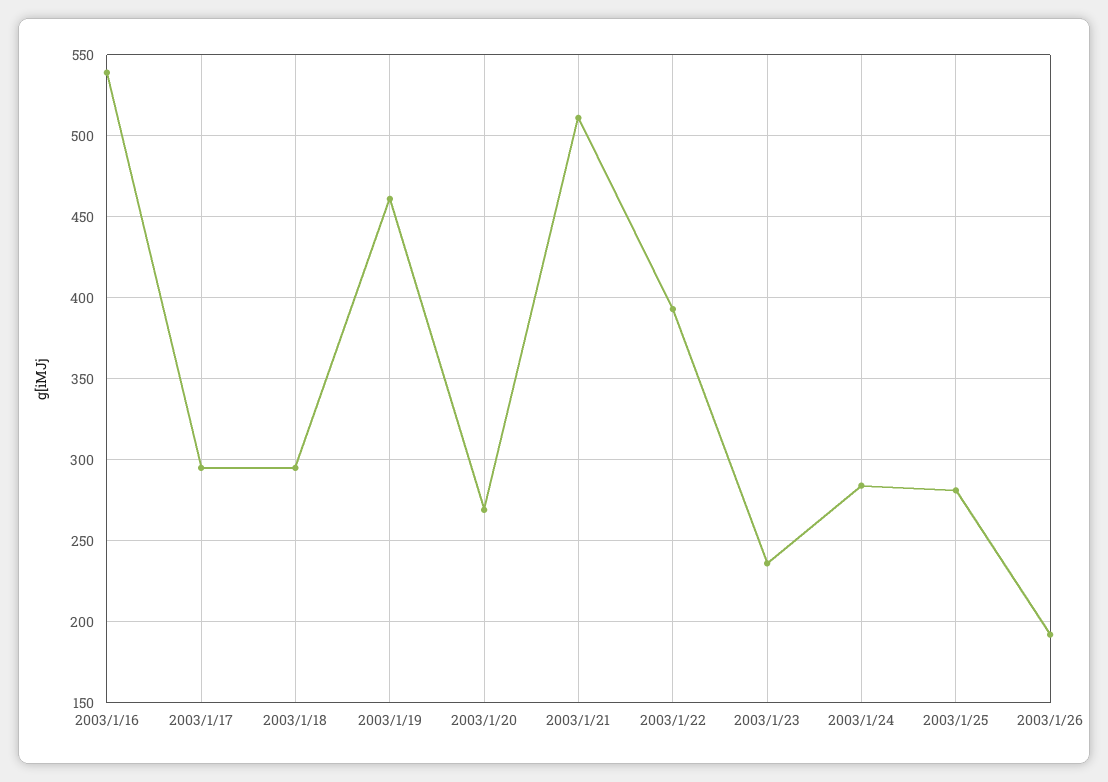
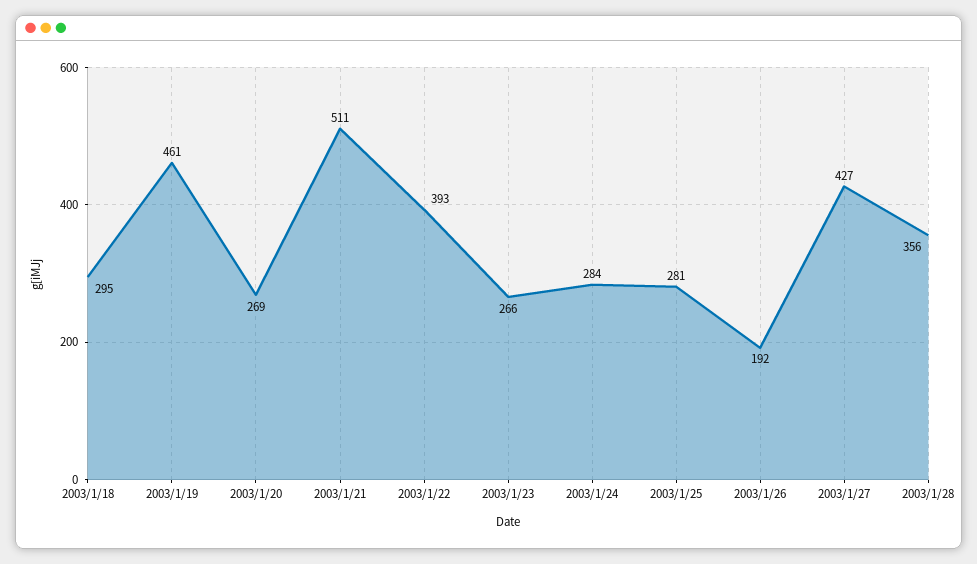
2003/1/16: 540 -> none
2003/1/17: 295 -> none
2003/1/23: 235 -> 266
2003/1/27: none -> 427
2003/1/28: none -> 356

